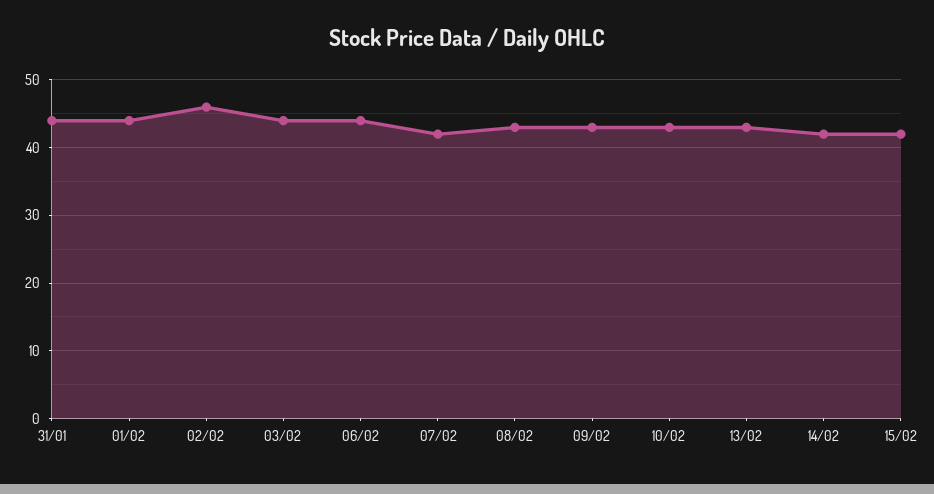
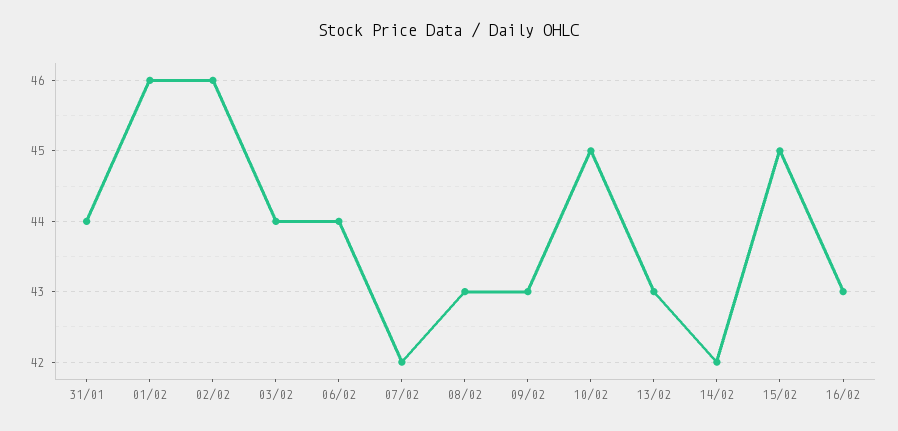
01/02: 44 -> 46
10/02: 43 -> 45
15/02: 42 -> 45
16/02: none -> 43

